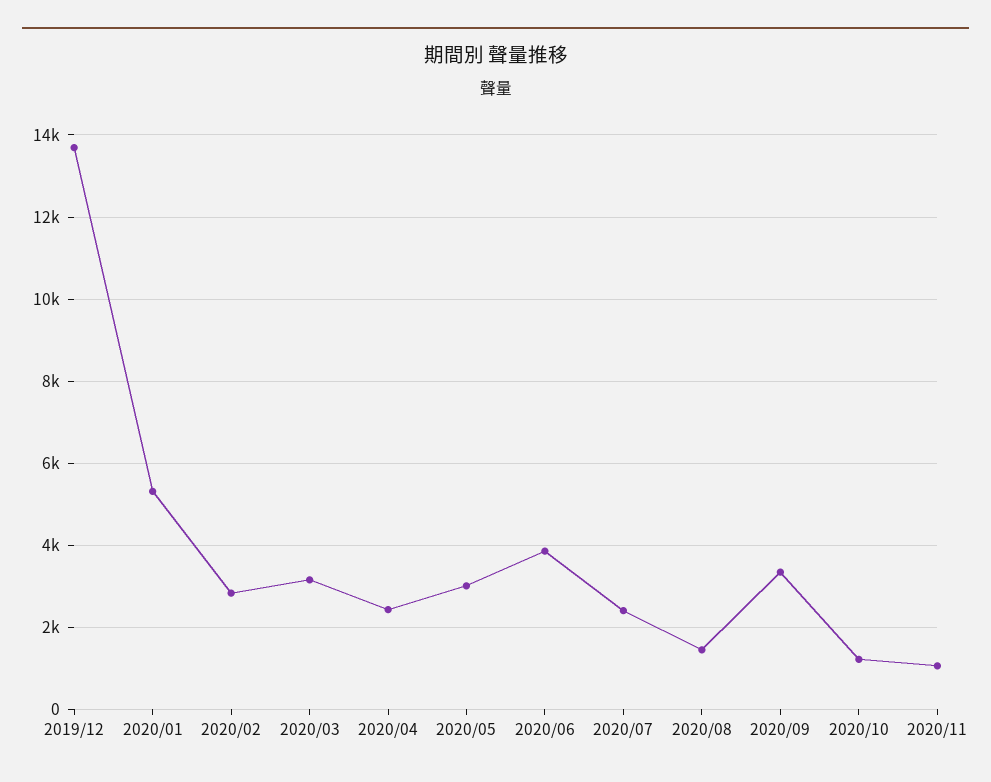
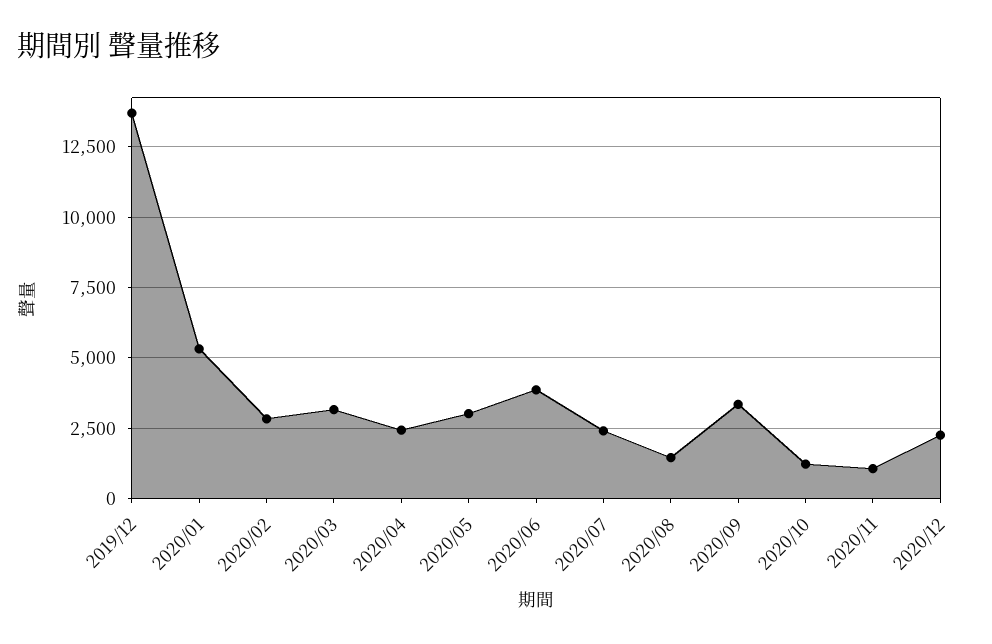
2020/12: none -> 2250

